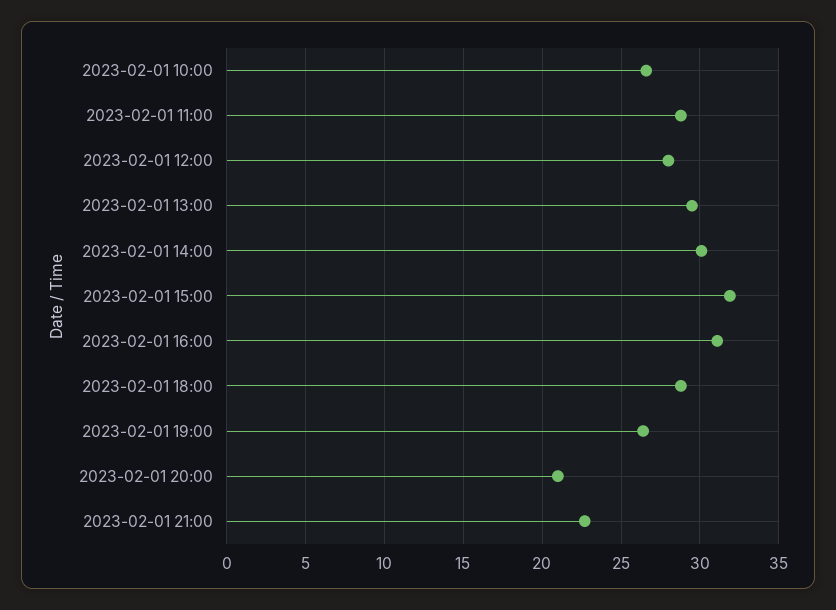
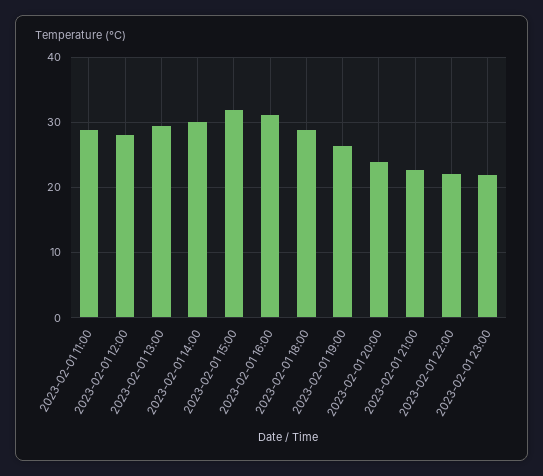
2023-02-01 10:00: 26.5 -> none
2023-02-01 20:00: 21 -> 24
2023-02-01 22:00: none -> 22
2023-02-01 23:00: none -> 22

